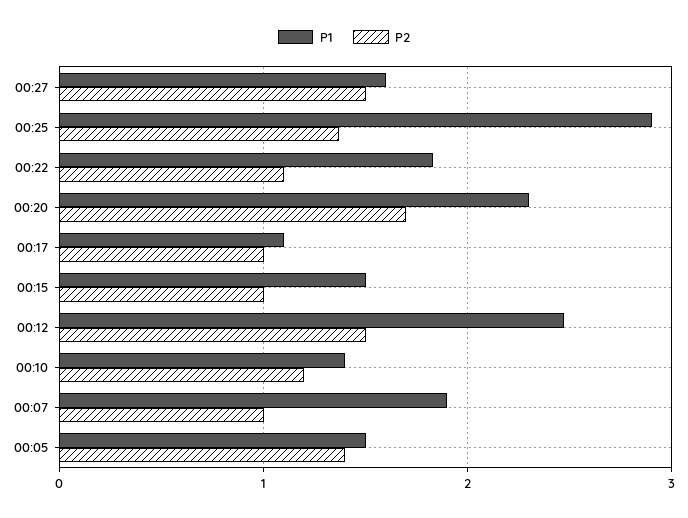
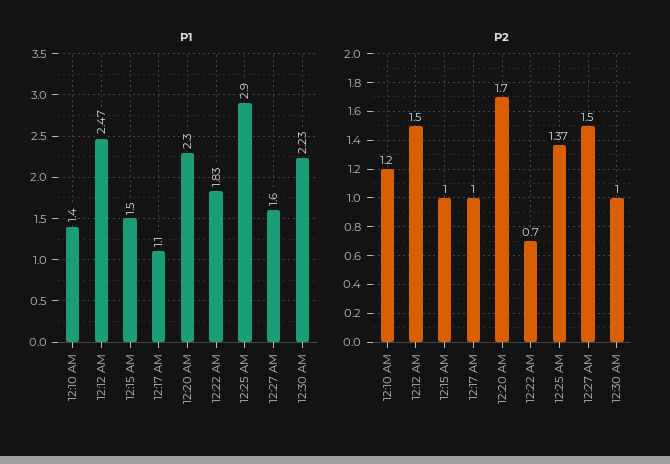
P2, 00:22: 1.1 -> 0.7
P1, 00:07: 1.9 -> none
P2, 00:07: 1 -> none
P1, 00:05: 1.5 -> none
P2, 00:05: 1.4 -> none
P1, 12:30 AM: none -> 2.23
P2, 12:30 AM: none -> 1

